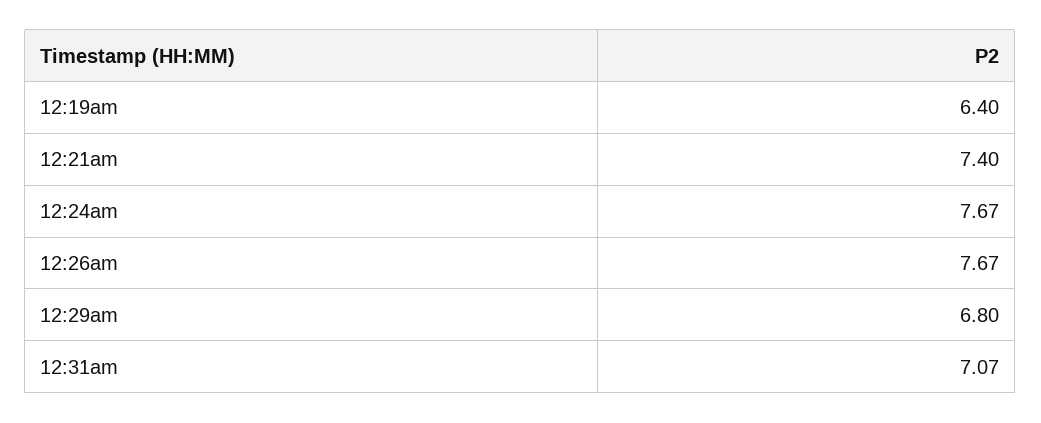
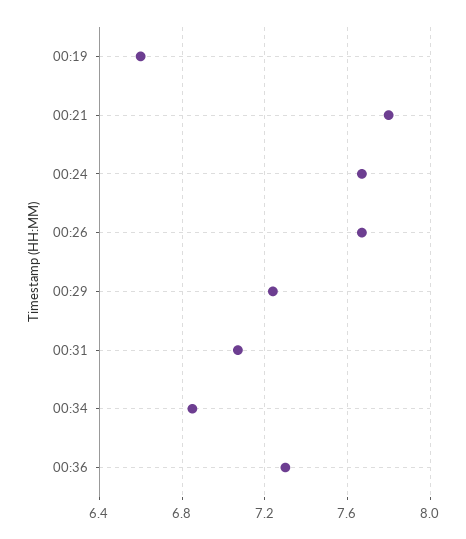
12:19am: 6.4 -> 6.6
12:21am: 7.4 -> 7.8
12:29am: 6.8 -> 7.25
00:34: none -> 6.85
00:36: none -> 7.3

